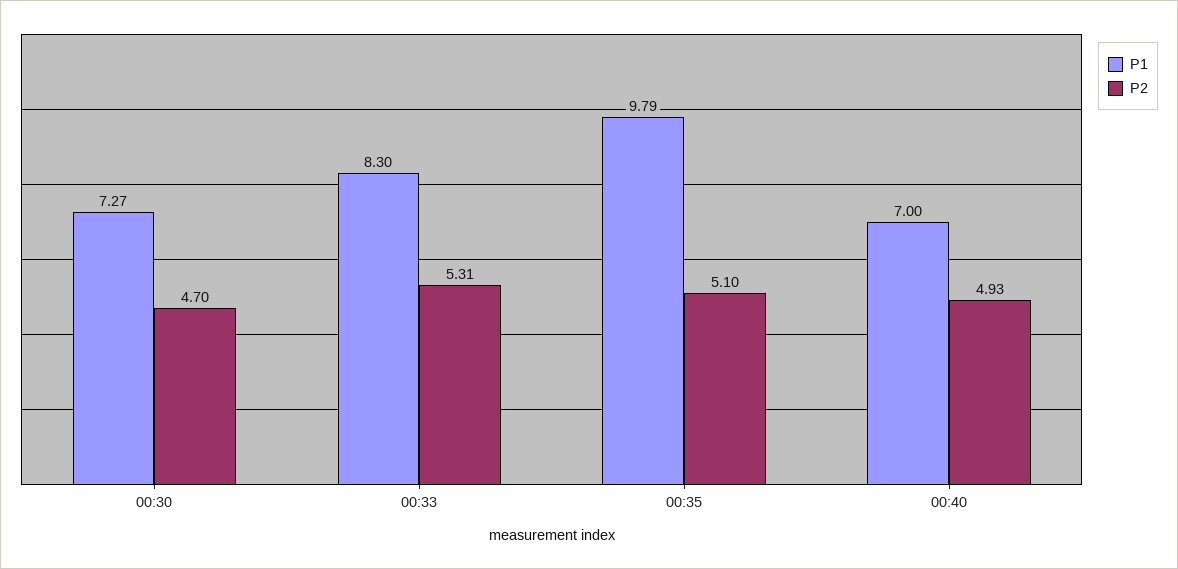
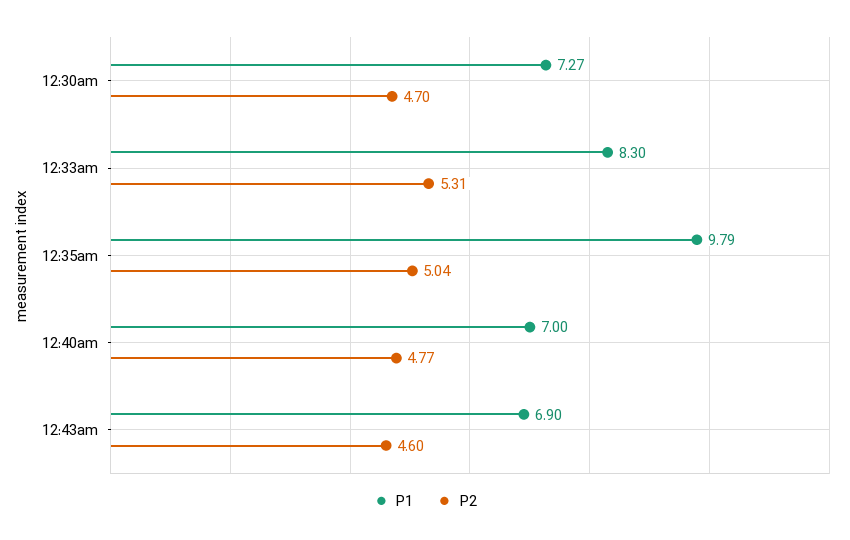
P2, 00:35: 5.1 -> 5.04
P2, 00:40: 4.93 -> 4.77
P1, 12:43am: none -> 6.9
P2, 12:43am: none -> 4.6

